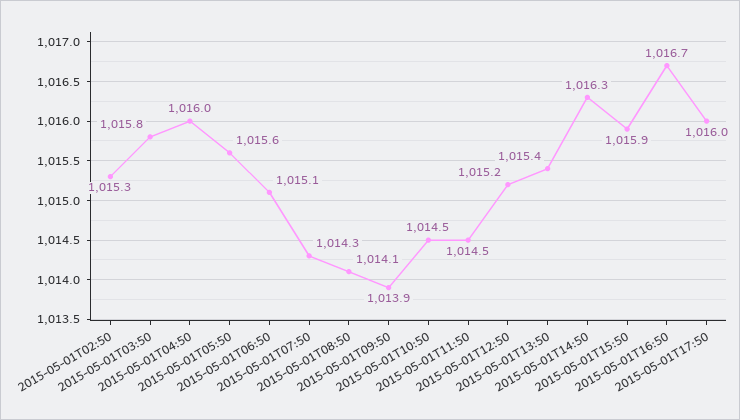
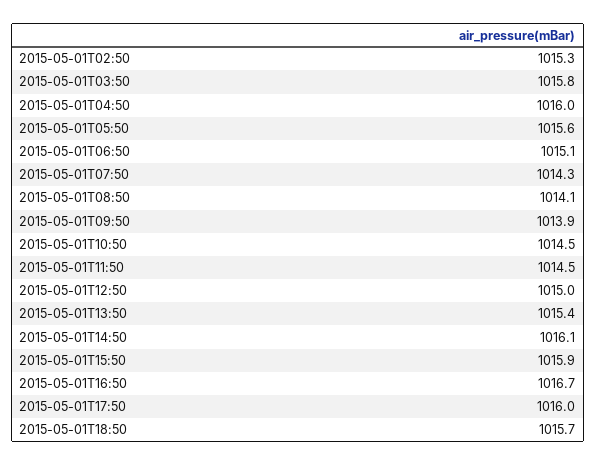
2015-05-01T12:50: 1015.2 -> 1015
2015-05-01T14:50: 1016.3 -> 1016.1
2015-05-01T18:50: none -> 1015.7

